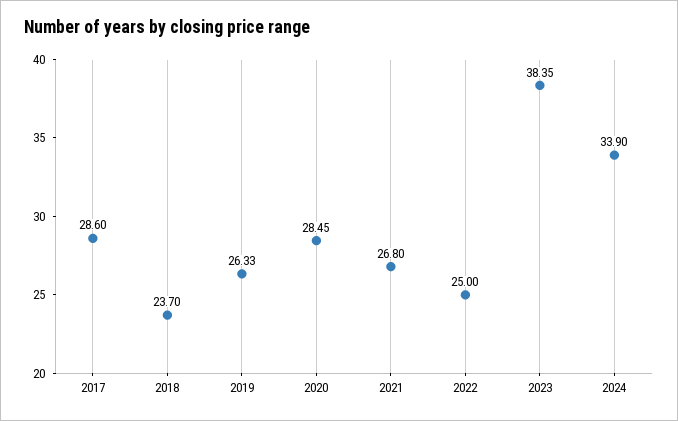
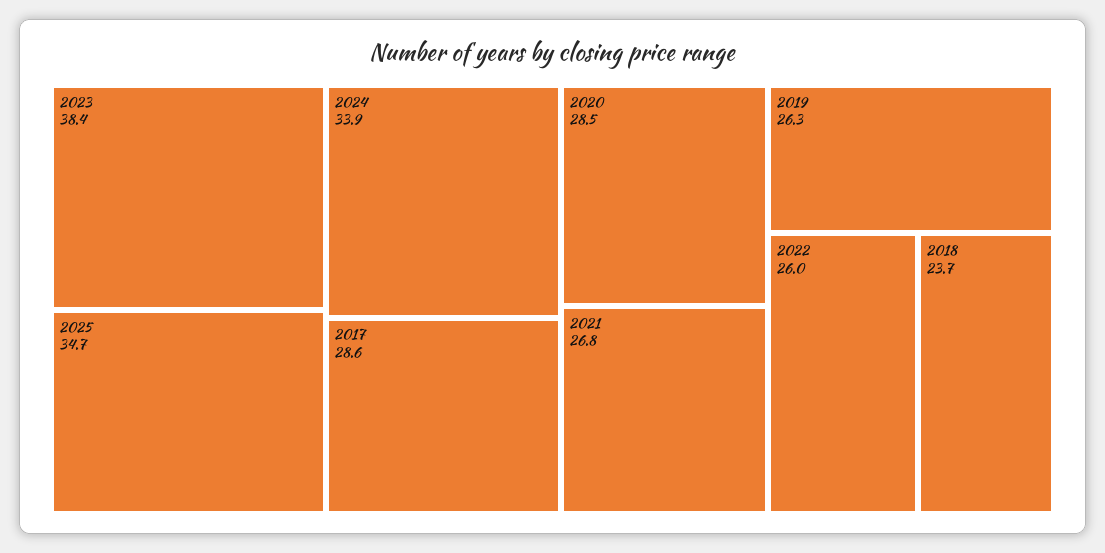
2022: 25 -> 26
2025: none -> 34.7

